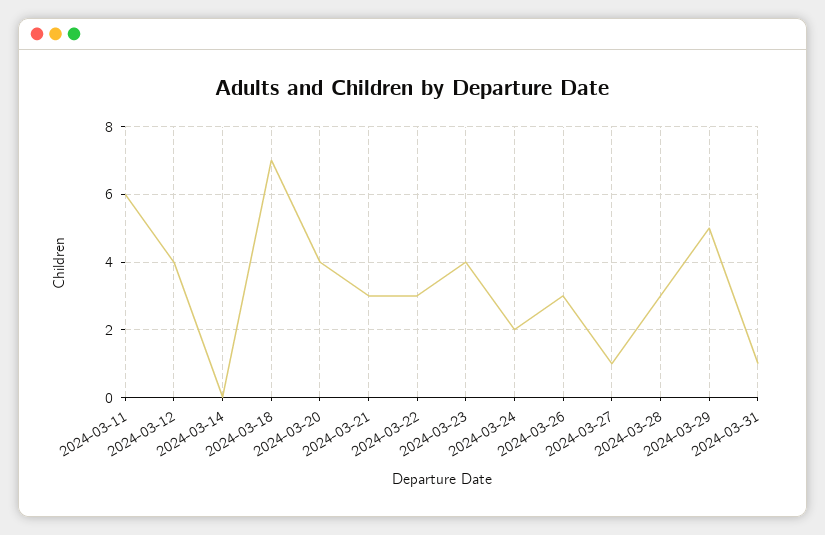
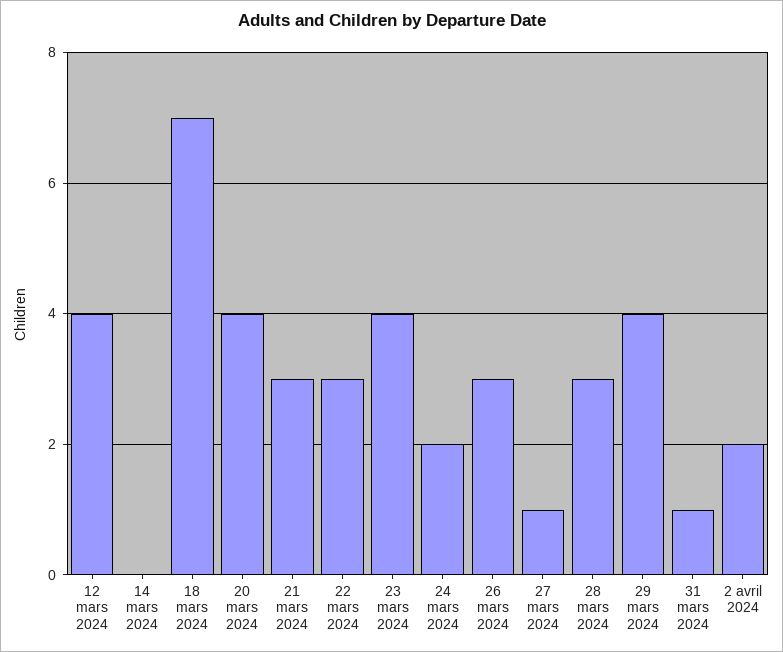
2024-03-11: 6 -> none
2024-03-29: 5 -> 4
2 avril 2024: none -> 2

